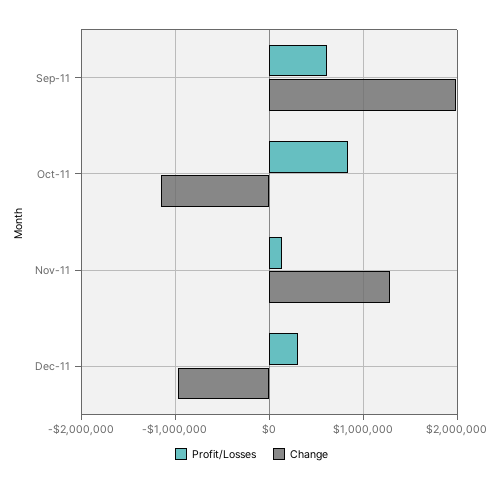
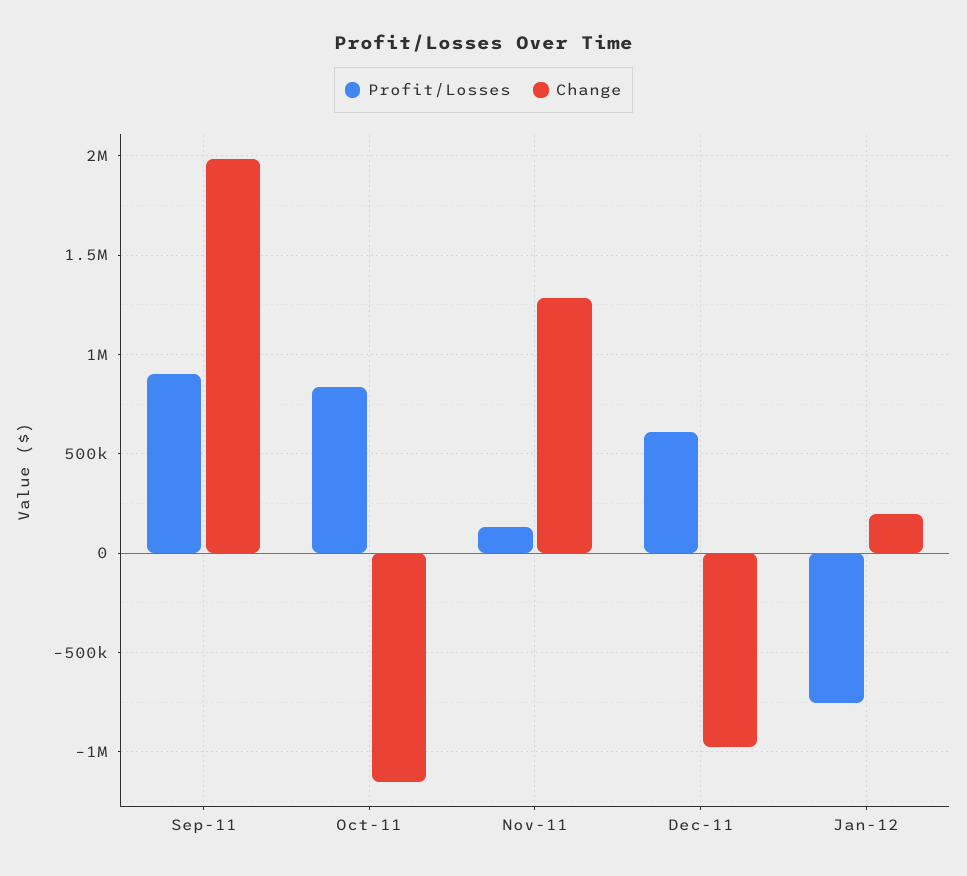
Profit/Losses, Sep-11: 600000 -> 900000
Profit/Losses, Dec-11: 300000 -> 600000
Profit/Losses, Jan-12: none -> -750000
Change, Jan-12: none -> 200000

